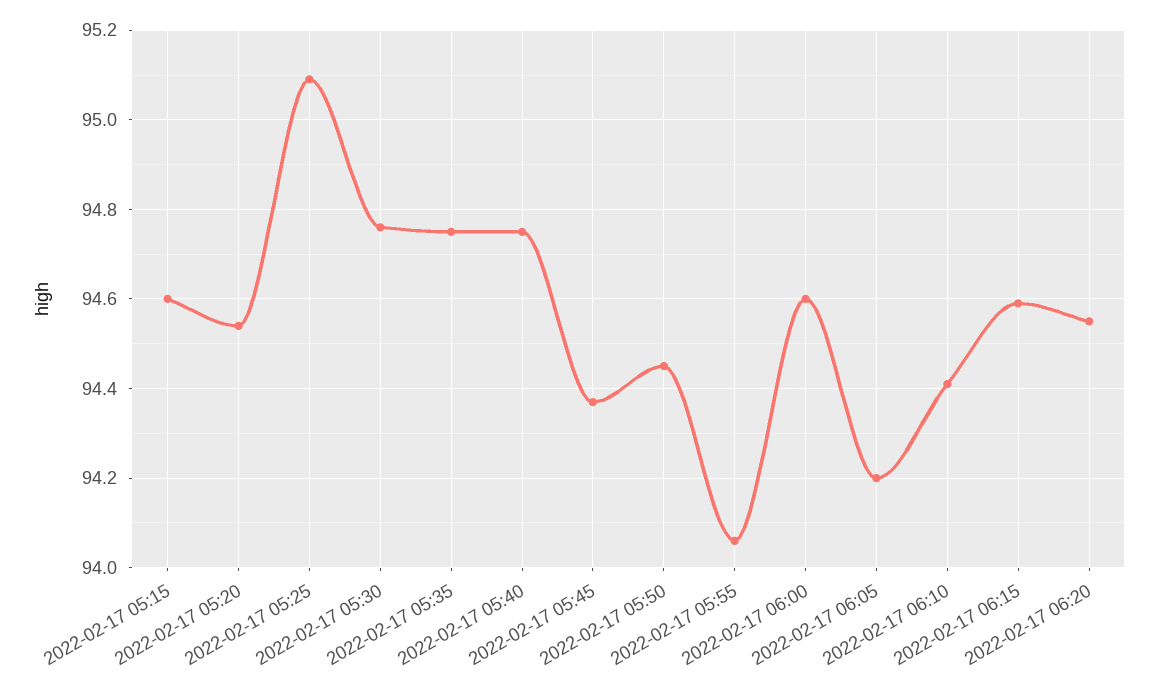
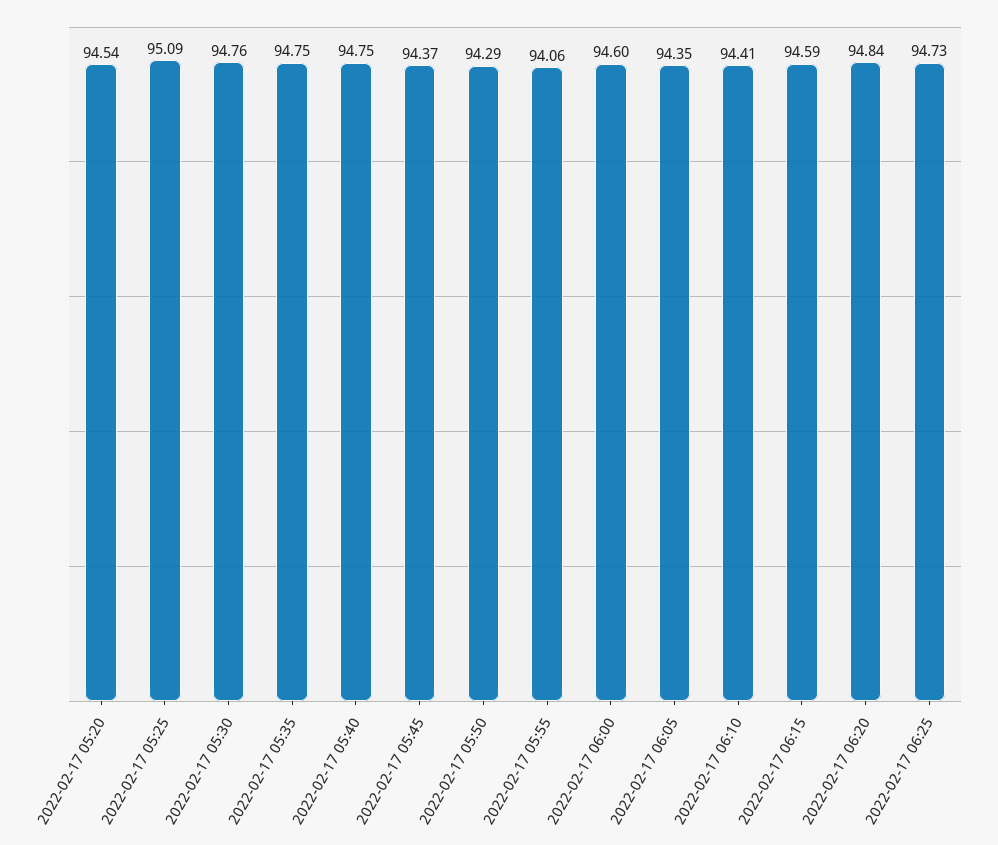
2022-02-17 05:15: 94.6 -> none
2022-02-17 05:50: 94.45 -> 94.29
2022-02-17 06:05: 94.2 -> 94.35
2022-02-17 06:20: 94.55 -> 94.84
2022-02-17 06:25: none -> 94.73

